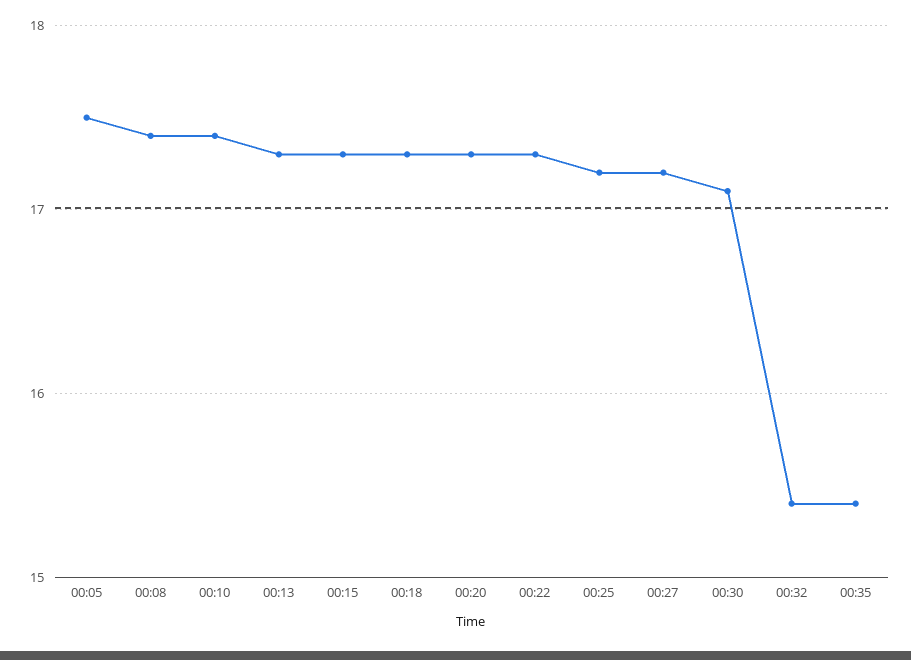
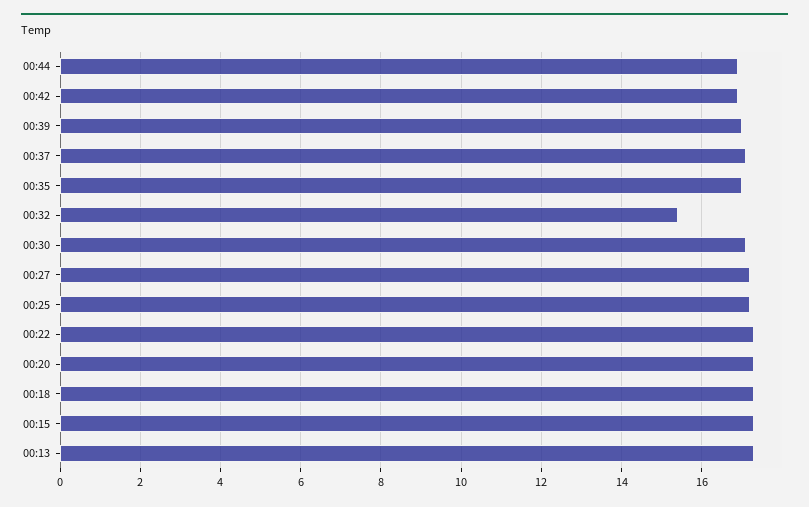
00:05: 17.5 -> none
00:08: 17.4 -> none
00:10: 17.4 -> none
00:35: 15.4 -> 17
00:44: none -> 17
00:42: none -> 17
00:39: none -> 17
00:37: none -> 17

